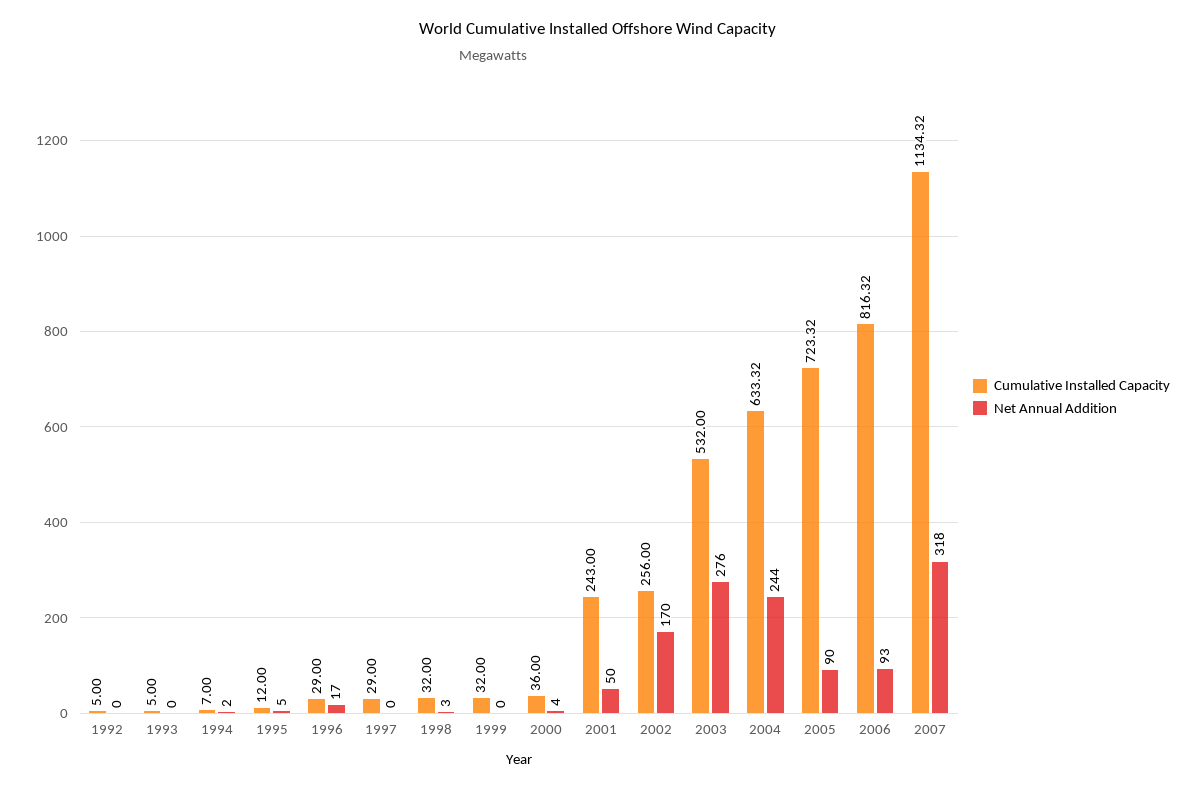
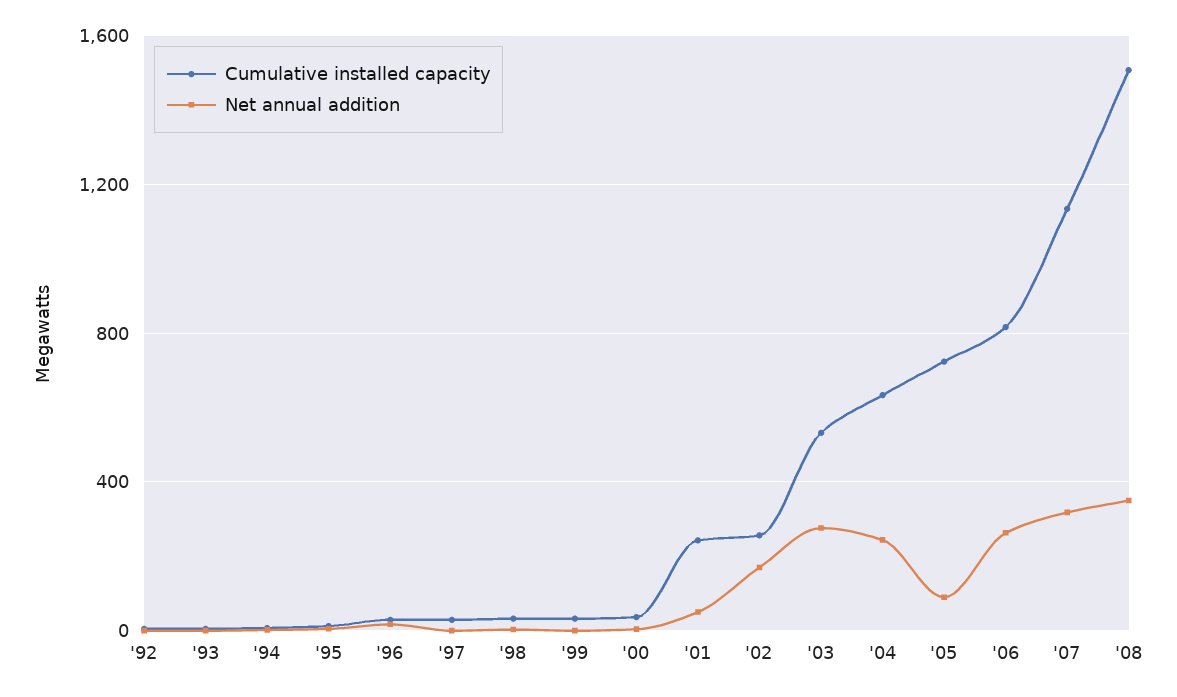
Net Annual Addition, 2006: 93 -> 250
Cumulative Installed Capacity, '08: none -> 1500
Net Annual Addition, '08: none -> 350

